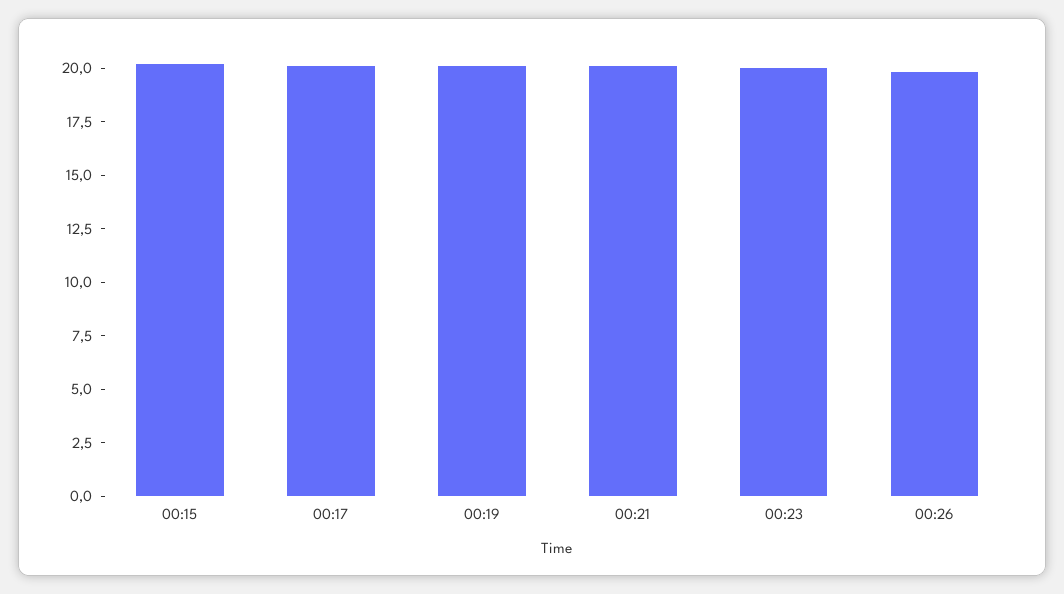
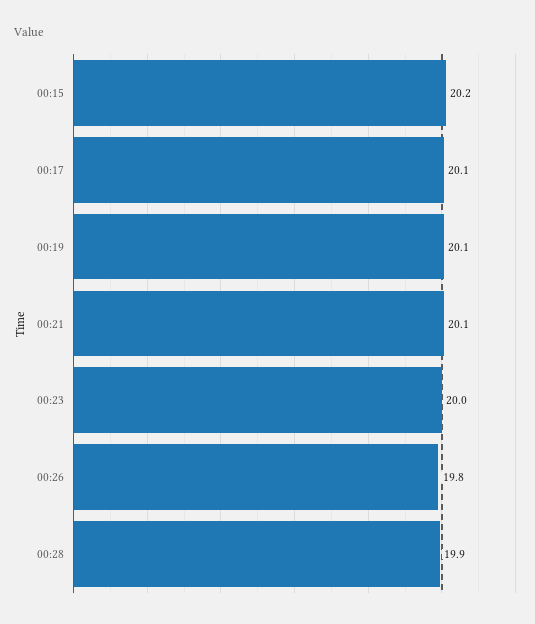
00:28: none -> 19.9

